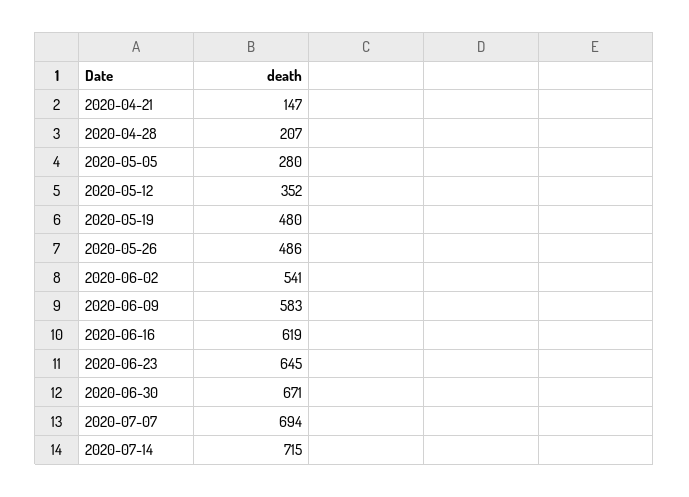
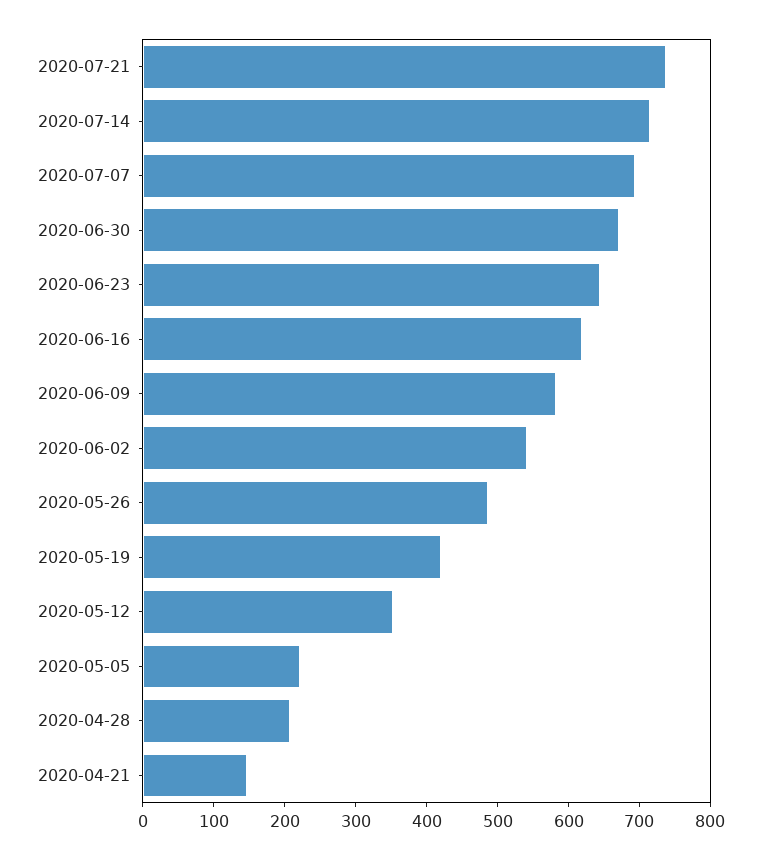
2020-05-05: 280 -> 220
2020-05-19: 480 -> 420
2020-07-21: none -> 740

